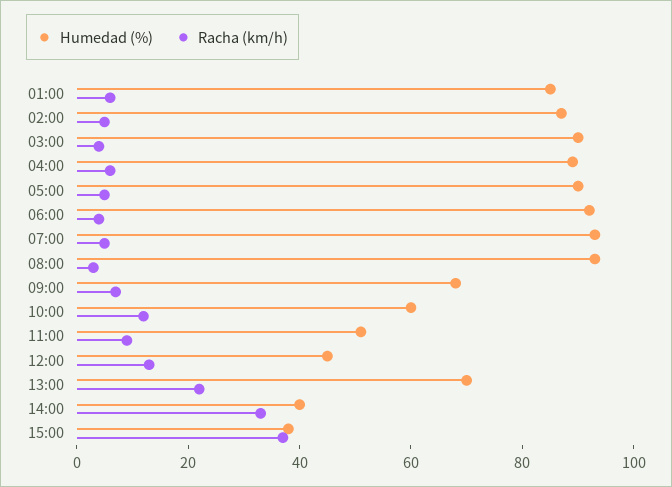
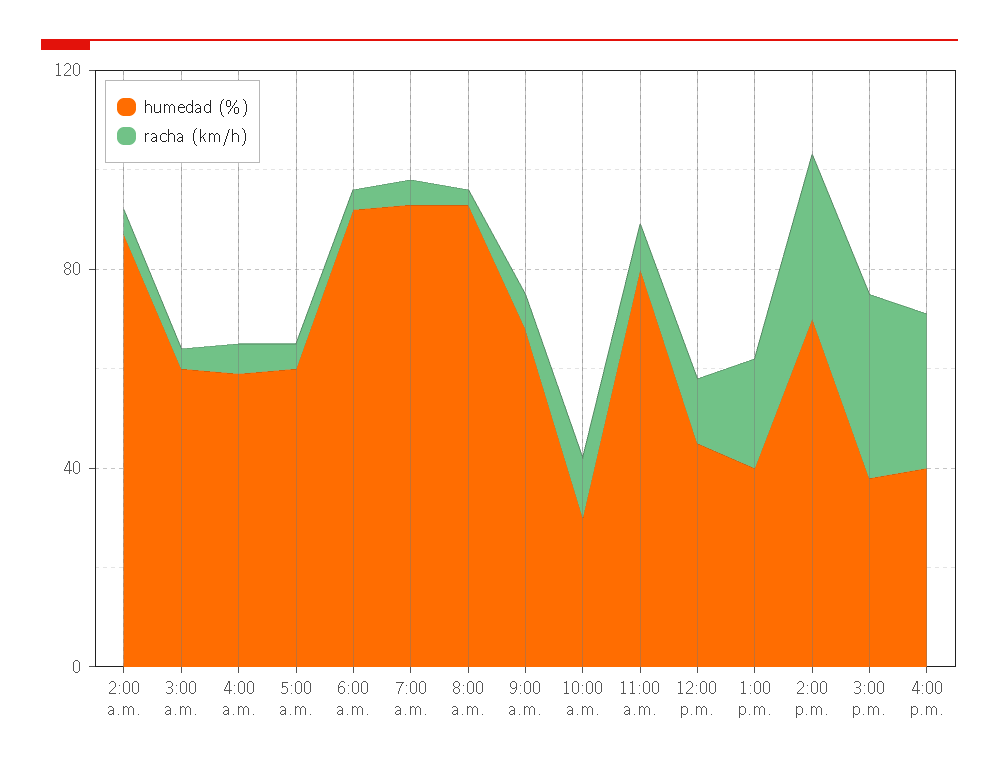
Humedad (%), 01:00: 85 -> none
Racha (km/h), 01:00: 5 -> none
Humedad (%), 03:00: 90 -> 60
Humedad (%), 04:00: 90 -> 60
Humedad (%), 05:00: 90 -> 60
Humedad (%), 10:00: 60 -> 30
Humedad (%), 11:00: 50 -> 80
Humedad (%), 13:00: 70 -> 40
Humedad (%), 14:00: 40 -> 70
Humedad (%), 4:00 p.m.: none -> 40
Racha (km/h), 4:00 p.m.: none -> 30

